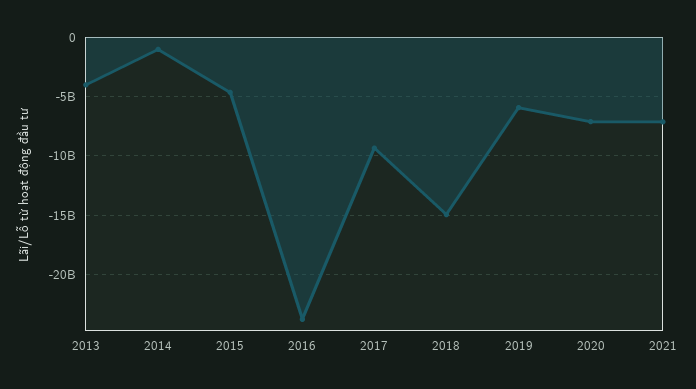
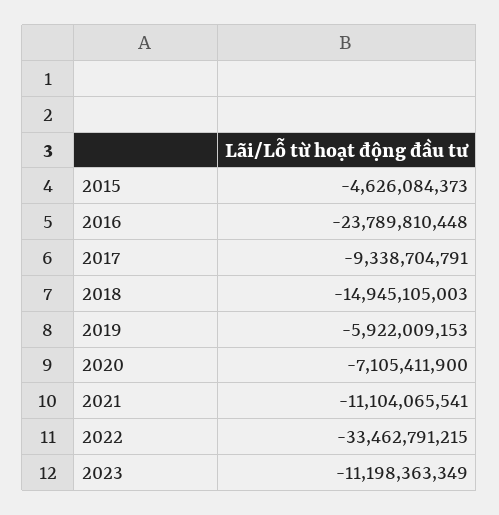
2013: -4000000000 -> none
2014: -1000000000 -> none
2021: -7000000000 -> -11104065541
2022: none -> -33462791215
2023: none -> -11198363349

